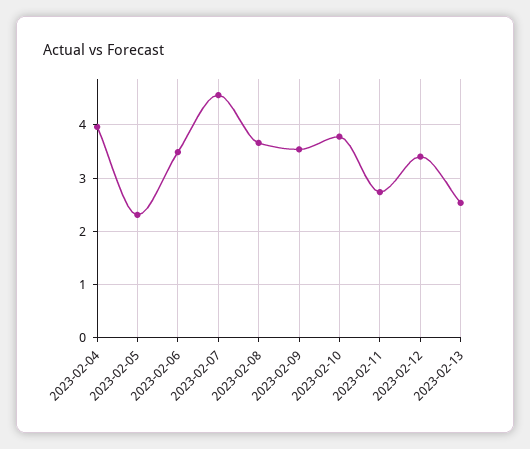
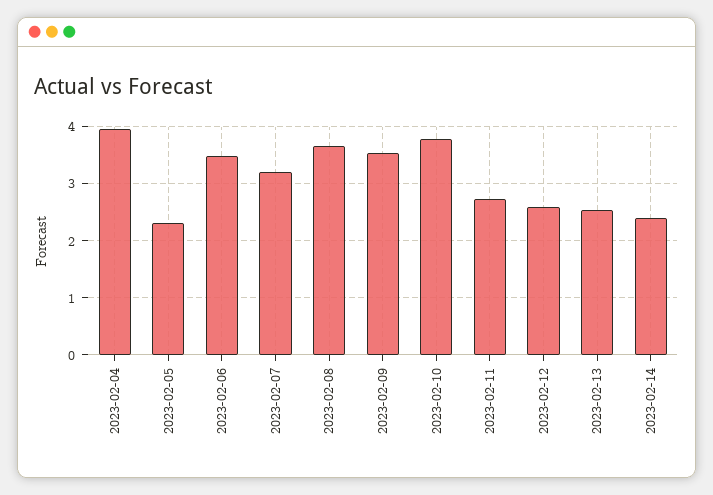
2023-02-07: 4.6 -> 3.2
2023-02-12: 3.4 -> 2.6
2023-02-14: none -> 2.4

